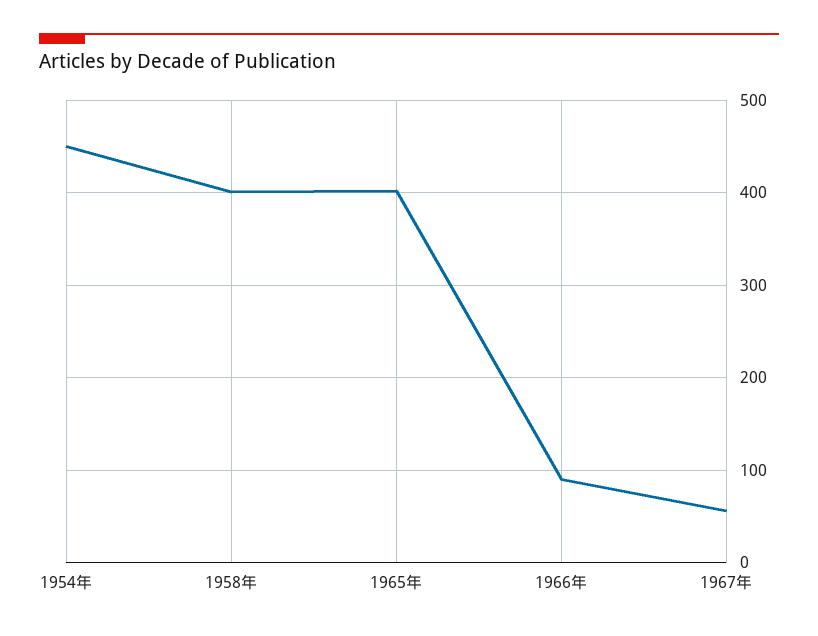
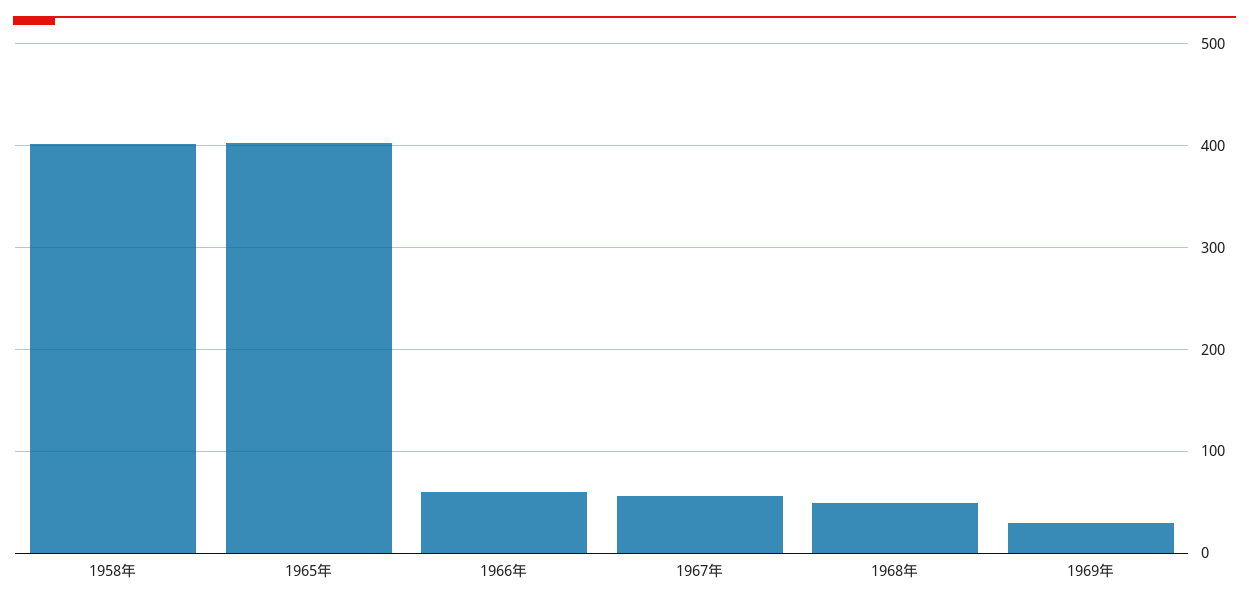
1954年: 450 -> none
1966年: 90 -> 60
1968年: none -> 50
1969年: none -> 30

